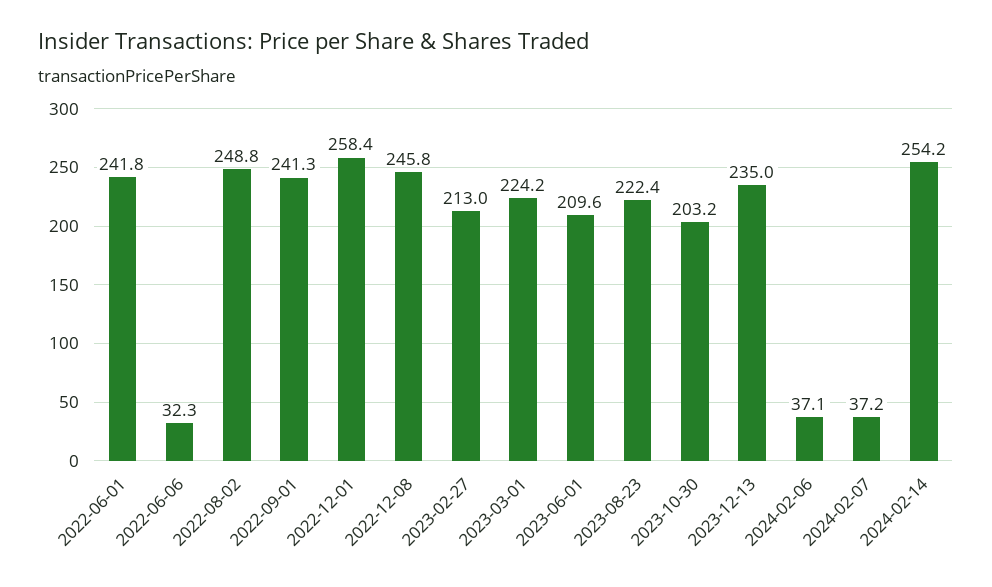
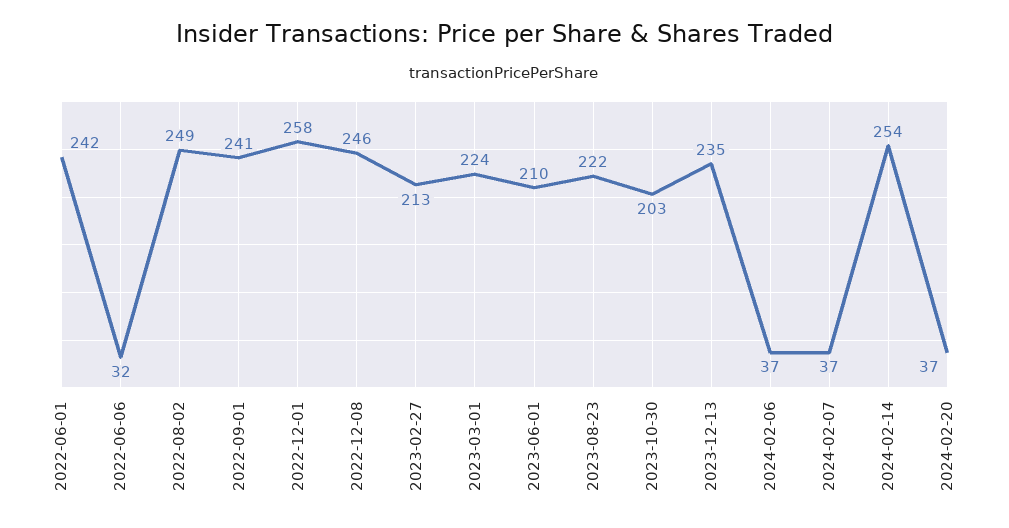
2024-02-20: none -> 37

